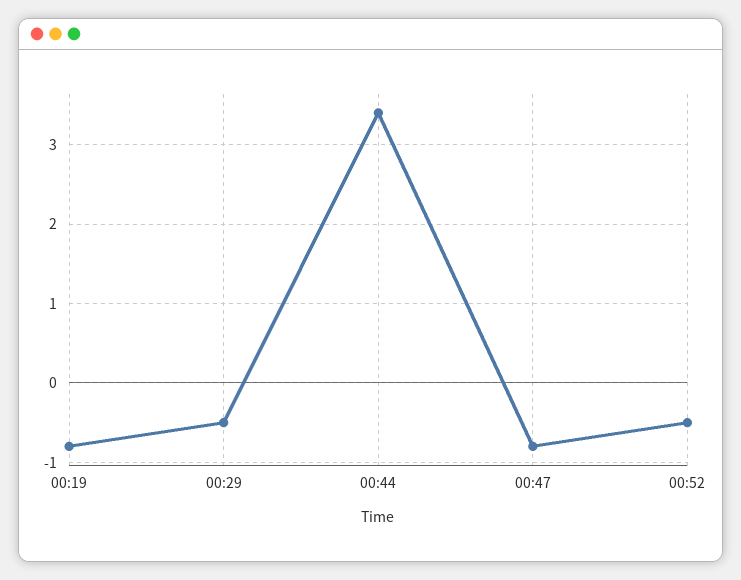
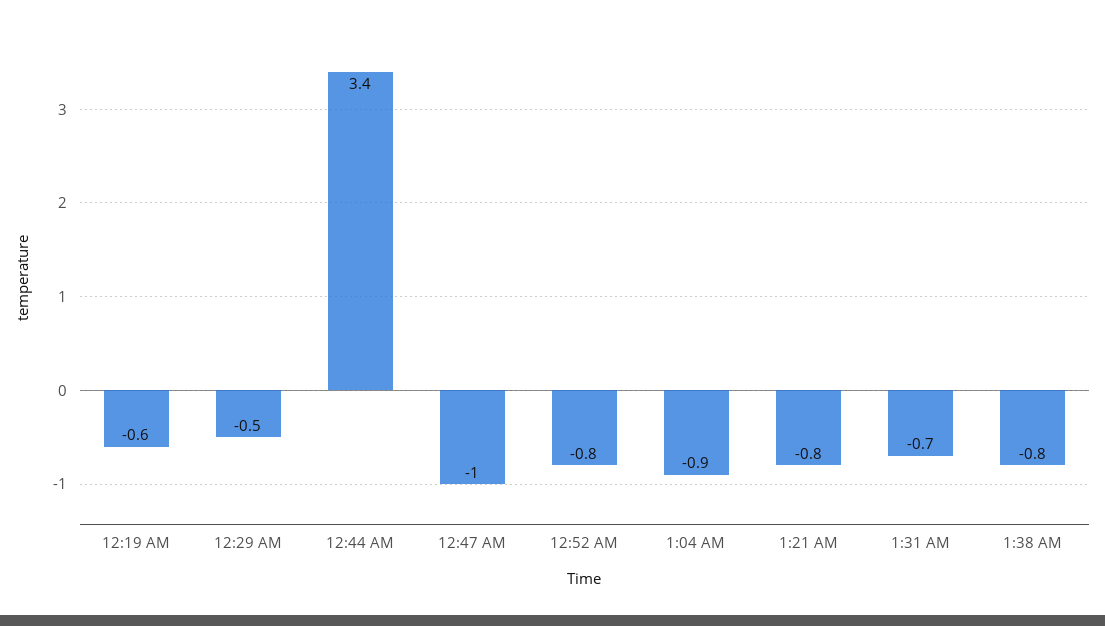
00:19: -0.8 -> -0.6
00:47: -0.8 -> -1
00:52: -0.5 -> -0.8
1:04 AM: none -> -0.9
1:21 AM: none -> -0.8
1:31 AM: none -> -0.7
1:38 AM: none -> -0.8

